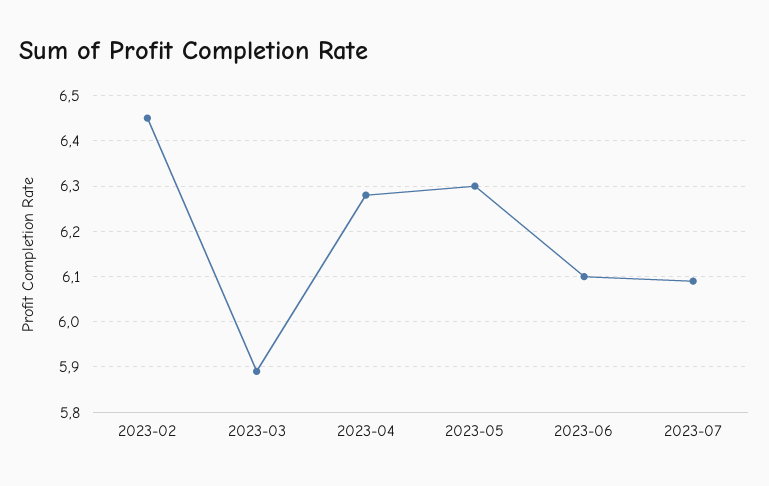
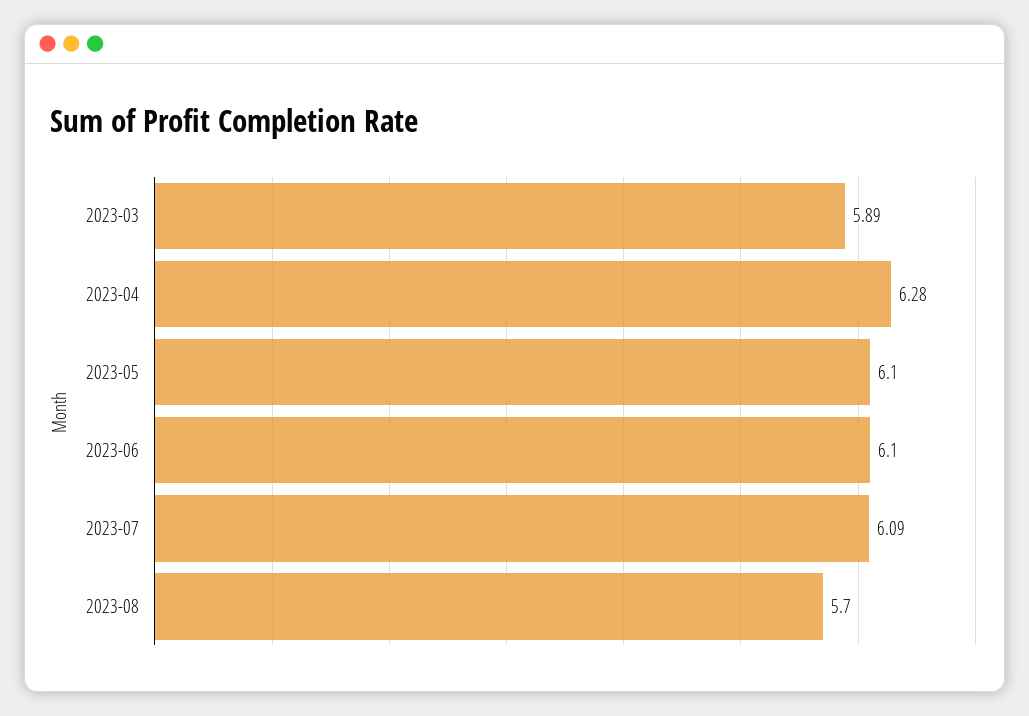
2023-02: 6.45 -> none
2023-05: 6.3 -> 6.1
2023-08: none -> 5.7

